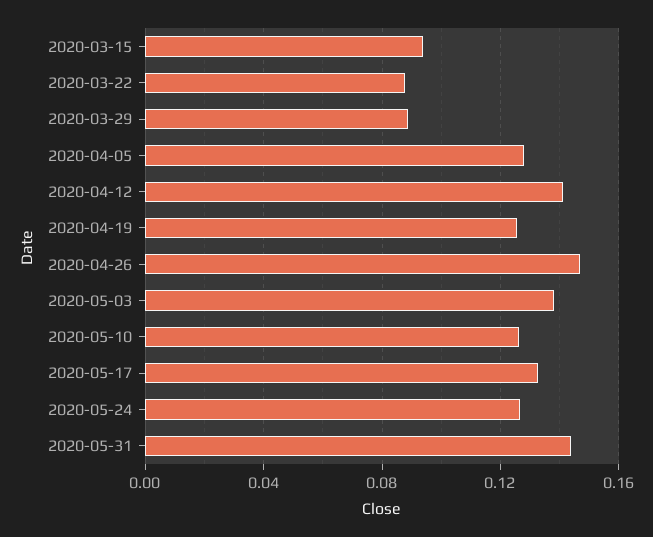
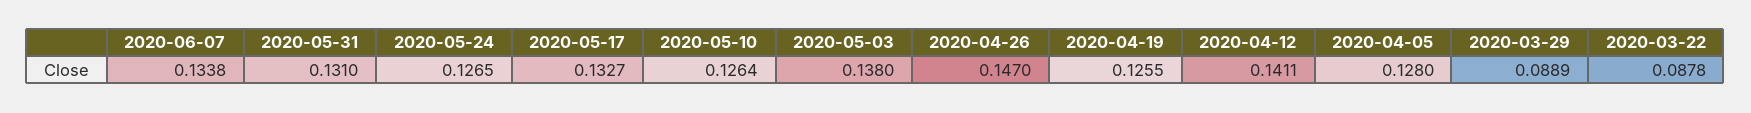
2020-03-15: 0.095 -> none
2020-05-31: 0.145 -> 0.131
2020-06-07: none -> 0.1338

